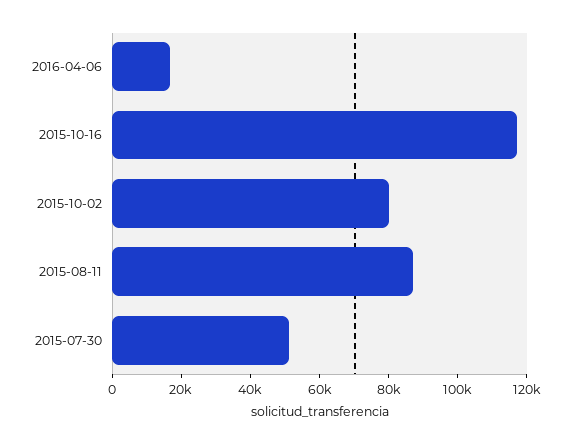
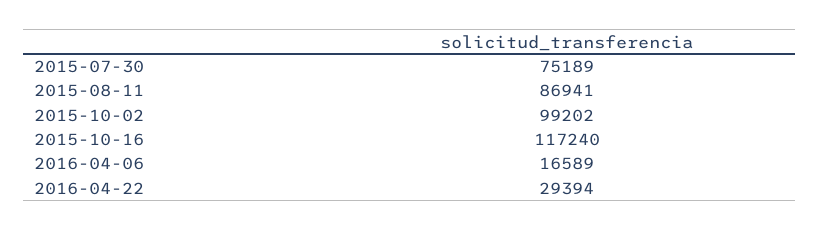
2015-10-02: 80000 -> 99202
2015-07-30: 50000 -> 75189
2016-04-22: none -> 29394

